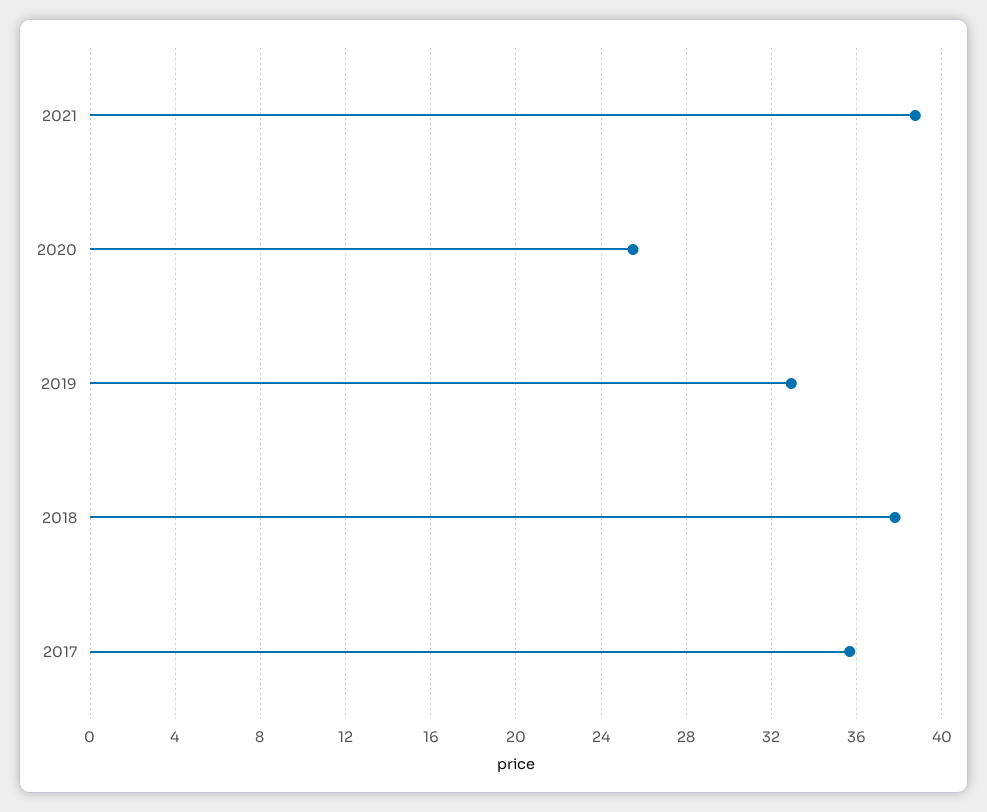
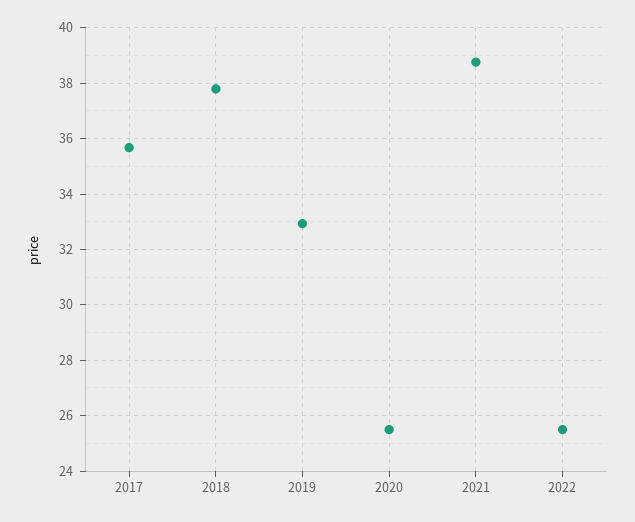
2022: none -> 25.5

